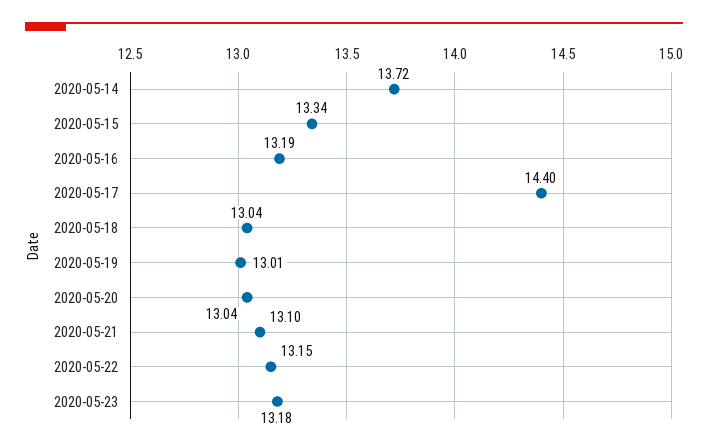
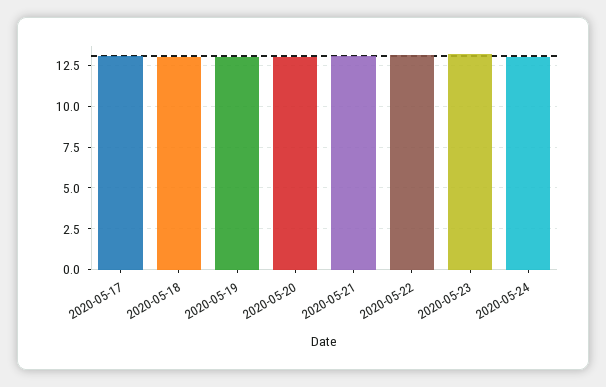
2020-05-14: 13.72 -> none
2020-05-15: 13.34 -> none
2020-05-16: 13.19 -> none
2020-05-17: 14.4 -> 13
2020-05-24: none -> 13

